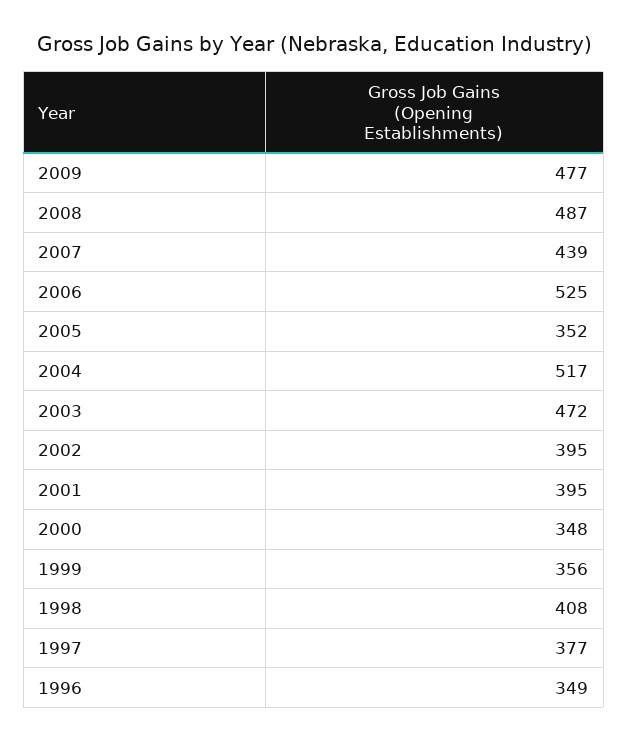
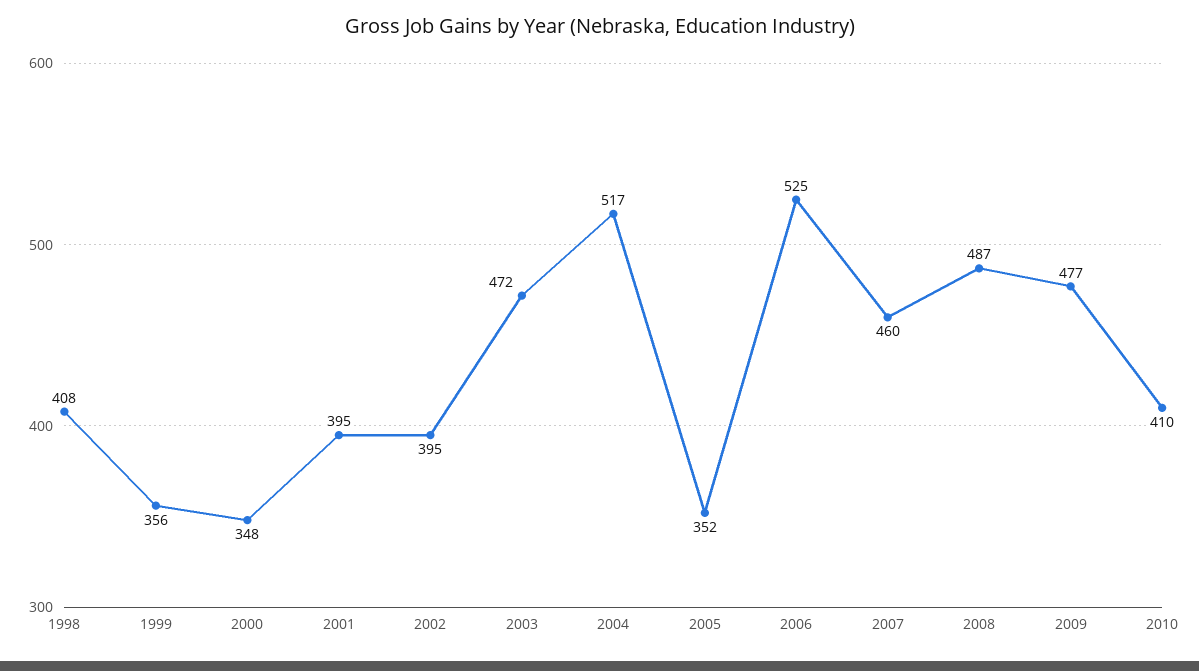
2007: 439 -> 460
1997: 377 -> none
1996: 349 -> none
2010: none -> 410

